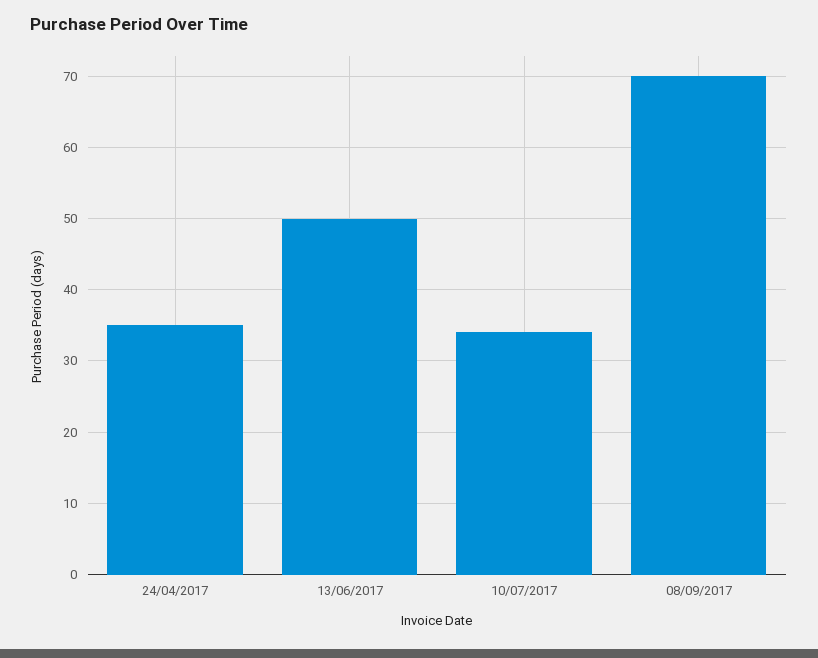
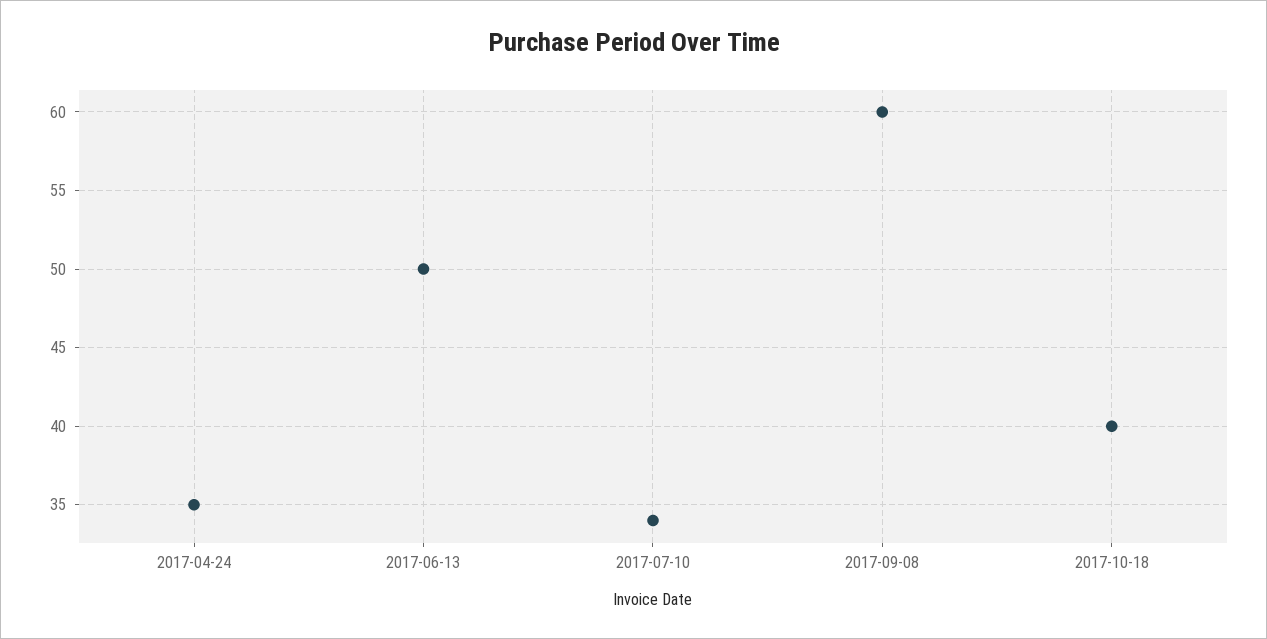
08/09/2017: 70 -> 60
2017-10-18: none -> 40

